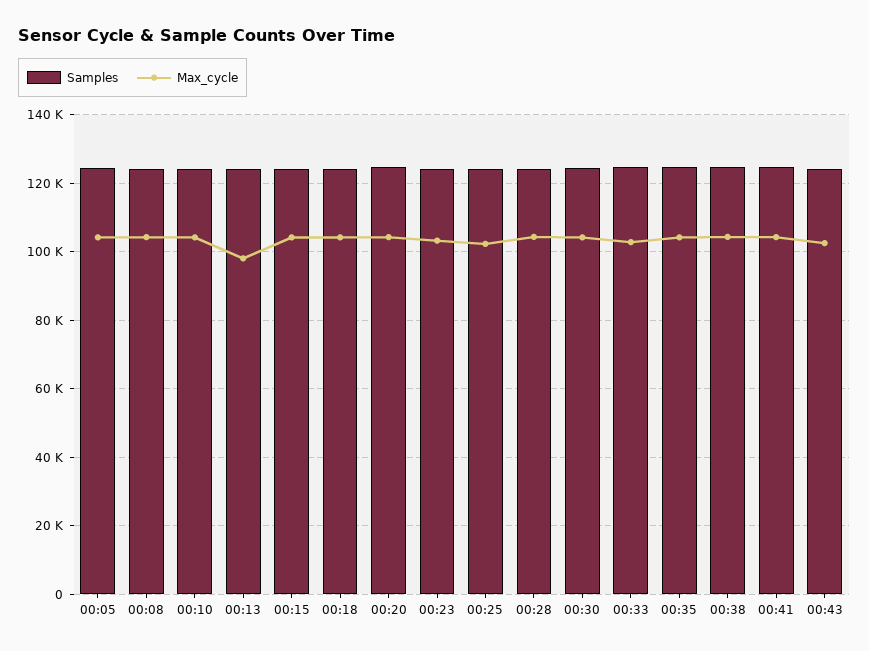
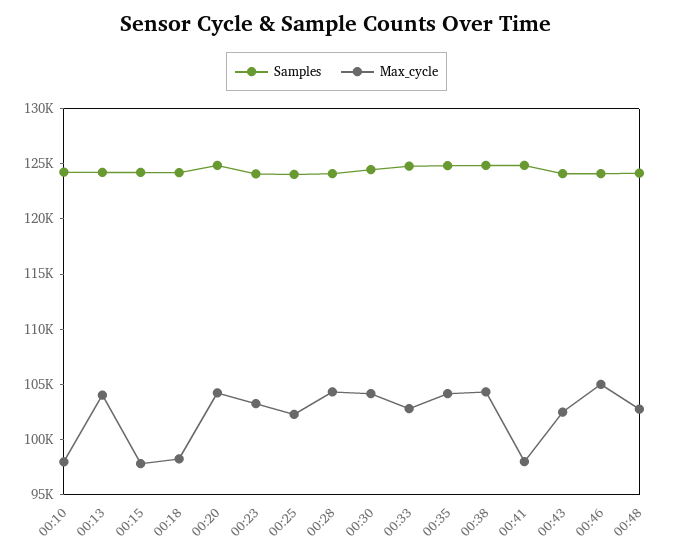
Samples, 00:05: 124000 -> none
Max_cycle, 00:05: 104000 -> none
Samples, 00:08: 124000 -> none
Max_cycle, 00:08: 104000 -> none
Max_cycle, 00:10: 104000 -> 98000
Max_cycle, 00:13: 98000 -> 104000
Max_cycle, 00:15: 104000 -> 98000
Max_cycle, 00:18: 104000 -> 98000
Max_cycle, 00:41: 104000 -> 98000
Samples, 00:46: none -> 124000
Max_cycle, 00:46: none -> 105000
Samples, 00:48: none -> 124000
Max_cycle, 00:48: none -> 103000

